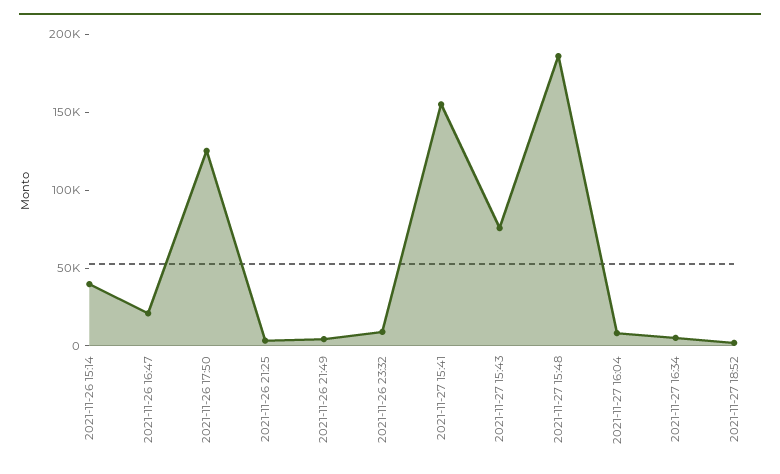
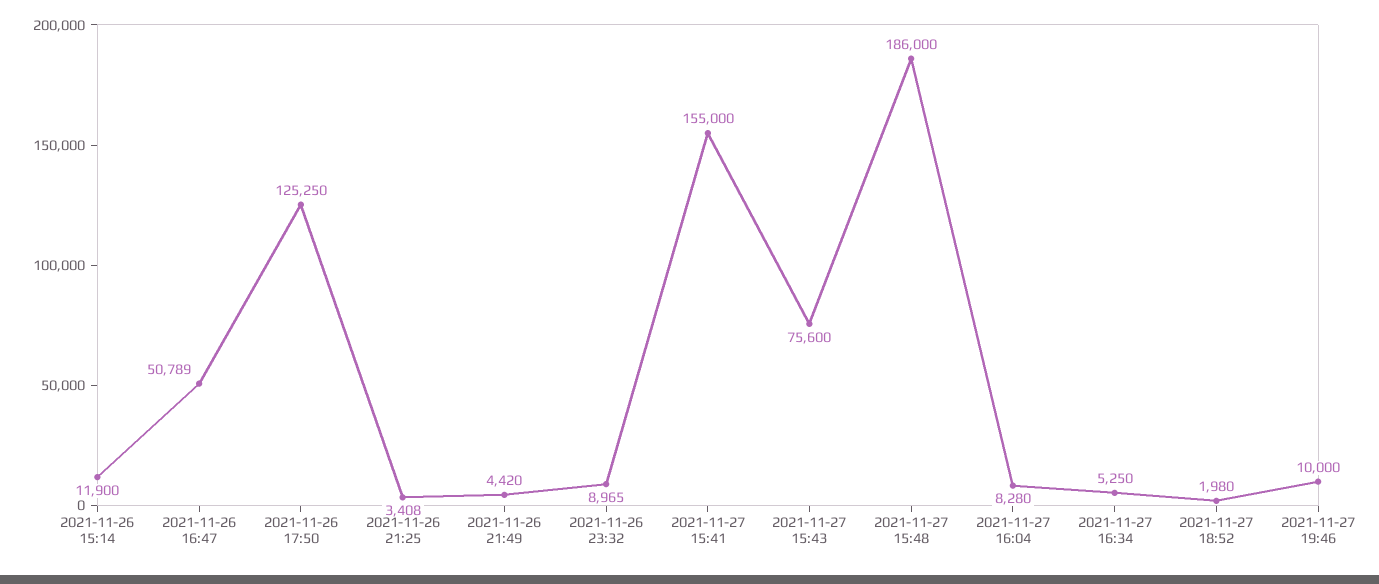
2021-11-26 15:14: 40000 -> 11900
2021-11-26 16:47: 20000 -> 50789
2021-11-27 19:46: none -> 10000

